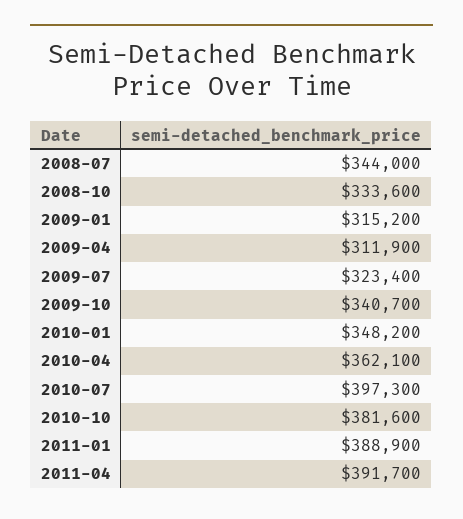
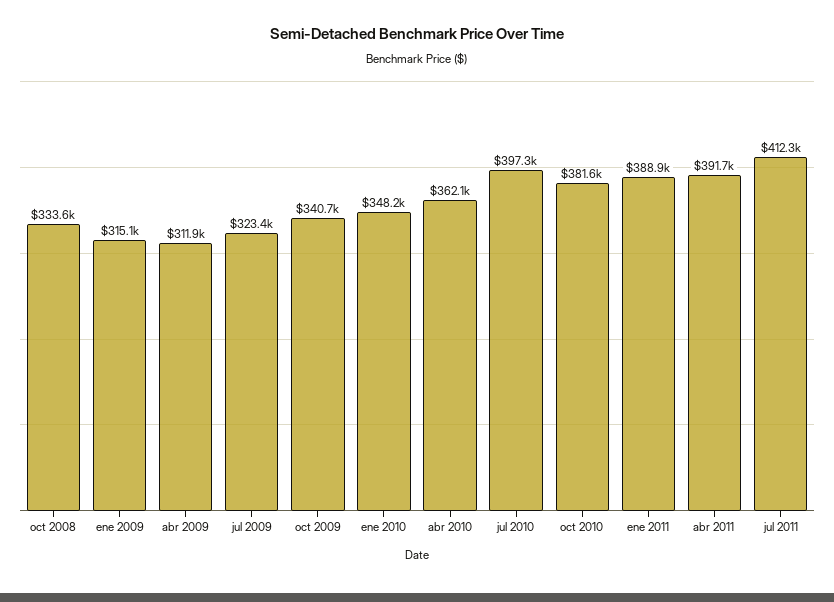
2008-07: 344000 -> none
2009-01: 315200 -> 315100
jul 2011: none -> 412300

